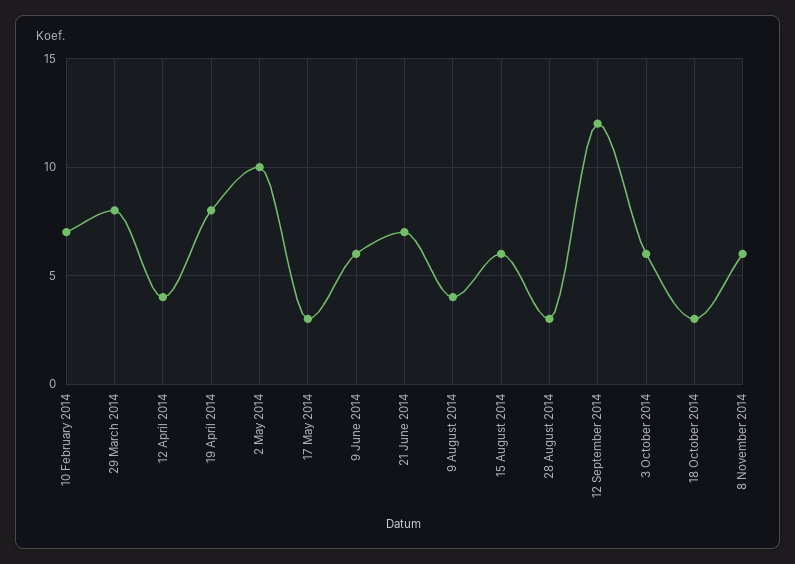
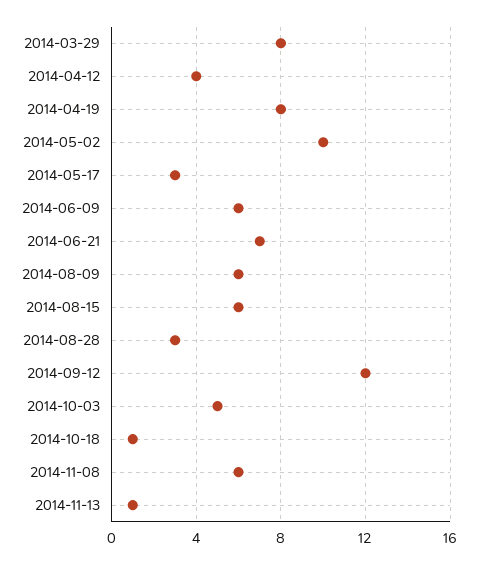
10 February 2014: 7 -> none
9 August 2014: 4 -> 6
3 October 2014: 6 -> 5
18 October 2014: 3 -> 1
2014-11-13: none -> 1

